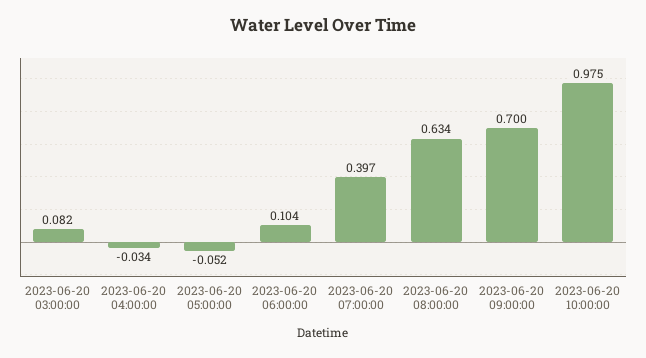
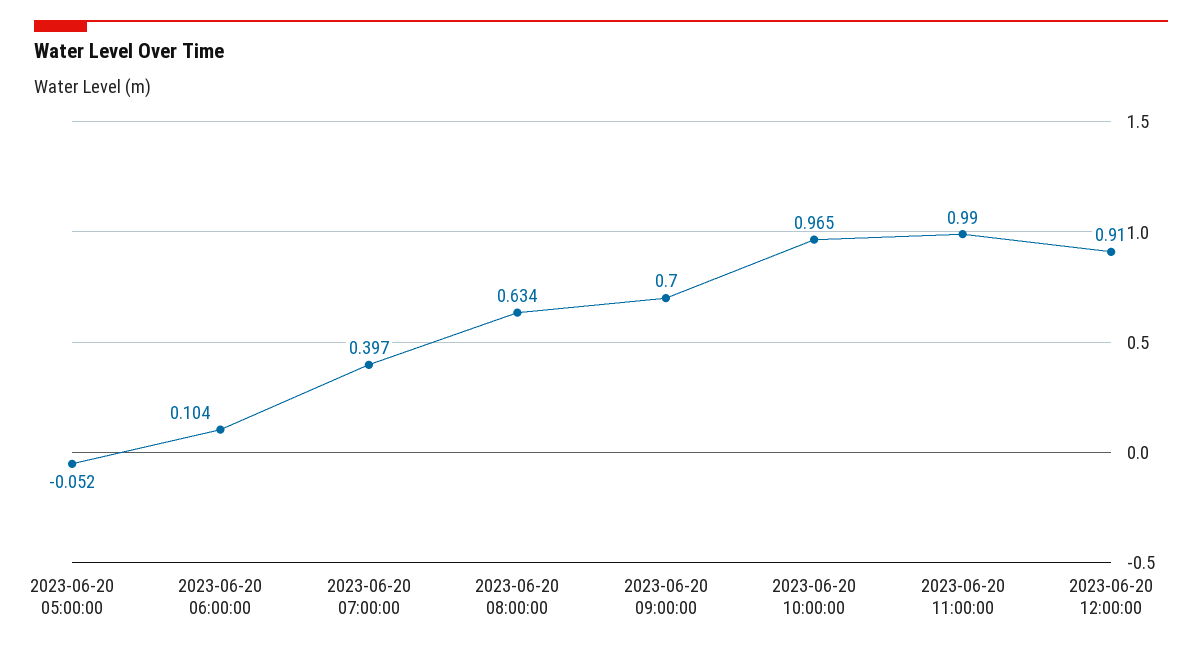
2023-06-20 03:00:00: 0.082 -> none
2023-06-20 04:00:00: -0.034 -> none
2023-06-20 10:00:00: 0.975 -> 0.965
2023-06-20 11:00:00: none -> 0.99
2023-06-20 12:00:00: none -> 0.91

